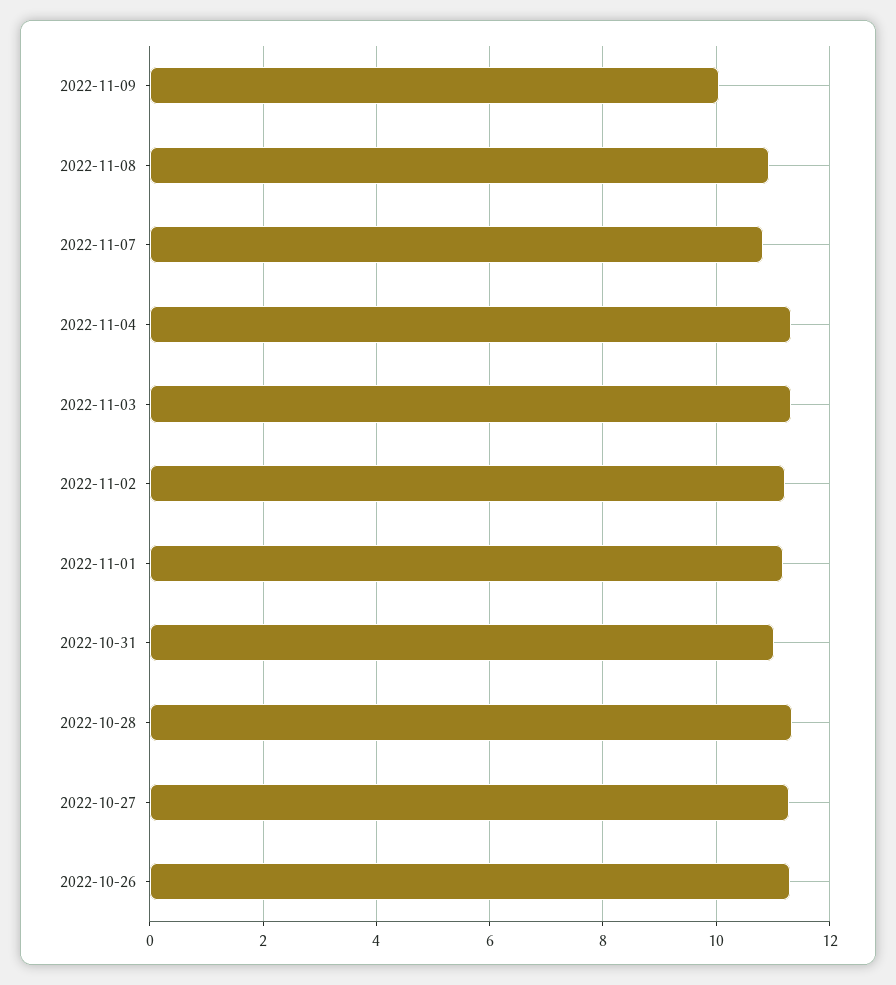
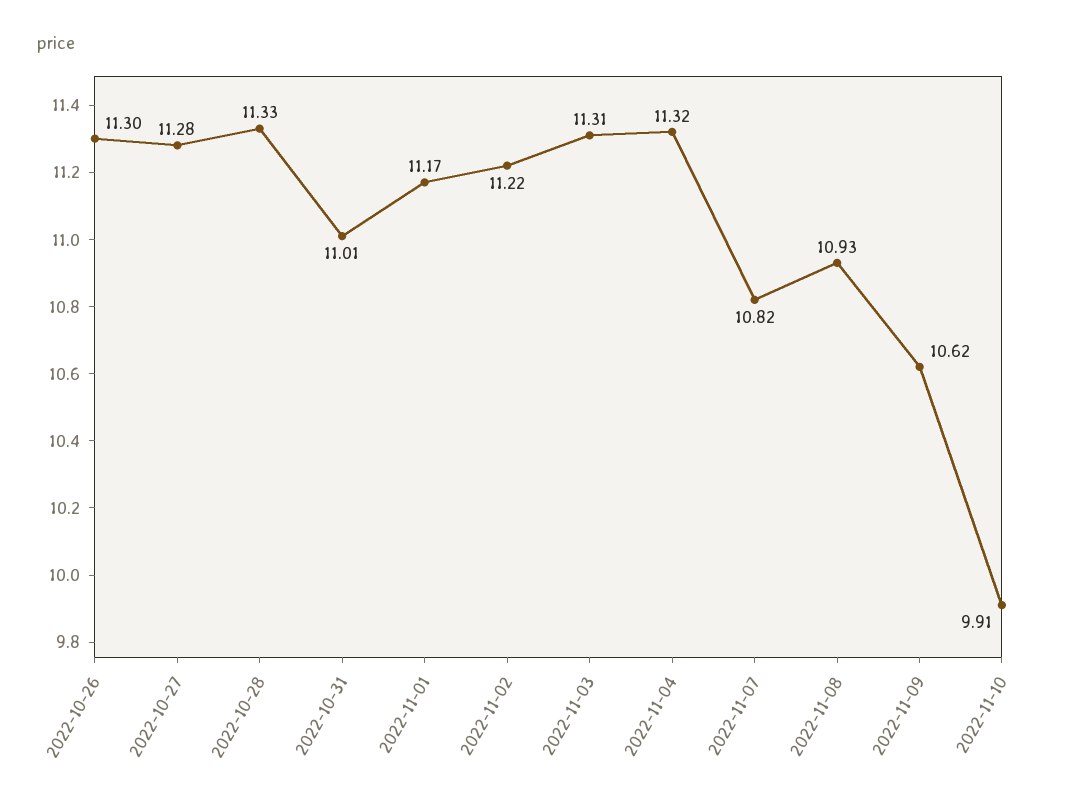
2022-11-09: 10 -> 10.62
2022-11-10: none -> 9.91

